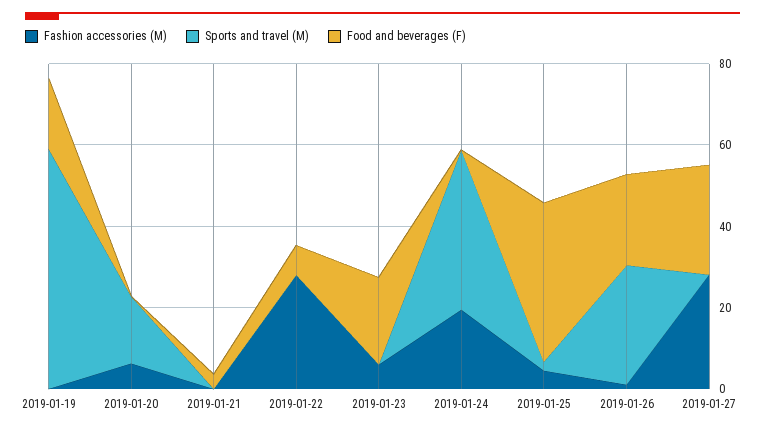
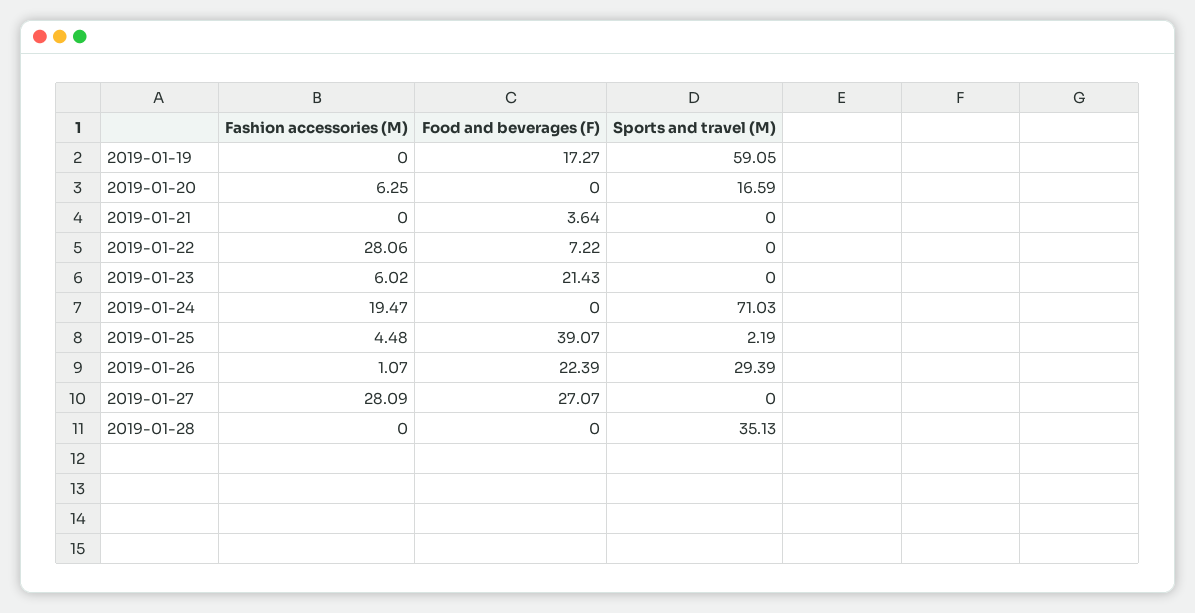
Sports and travel (M), 2019-01-24: 40 -> 71.03
Fashion accessories (M), 2019-01-28: none -> 0
Food and beverages (F), 2019-01-28: none -> 0
Sports and travel (M), 2019-01-28: none -> 35.13

